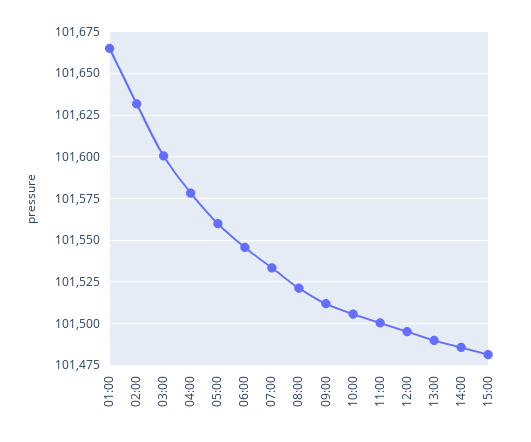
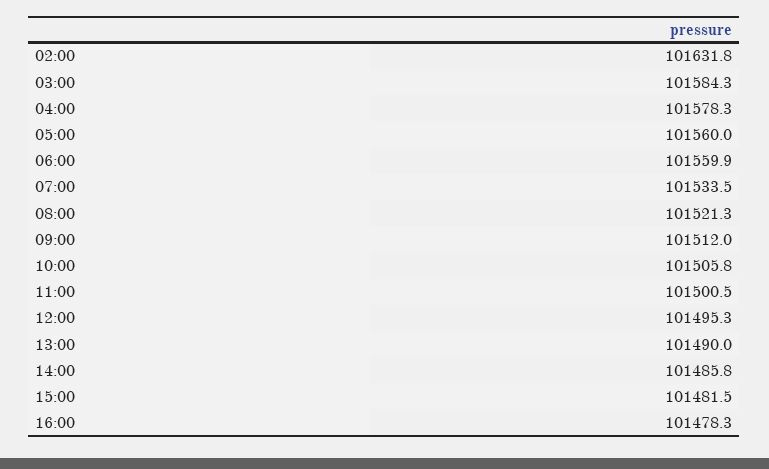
01:00: 101665 -> none
03:00: 101600 -> 101584.3
06:00: 101545 -> 101559.9
16:00: none -> 101478.3

